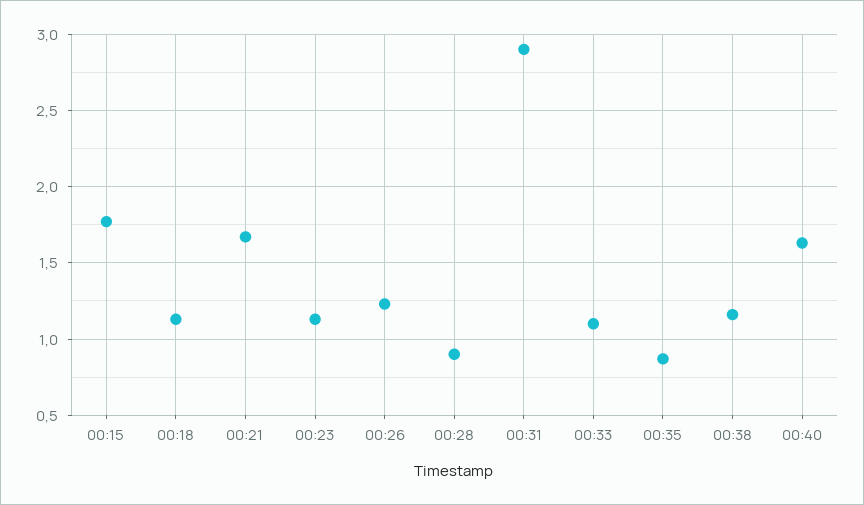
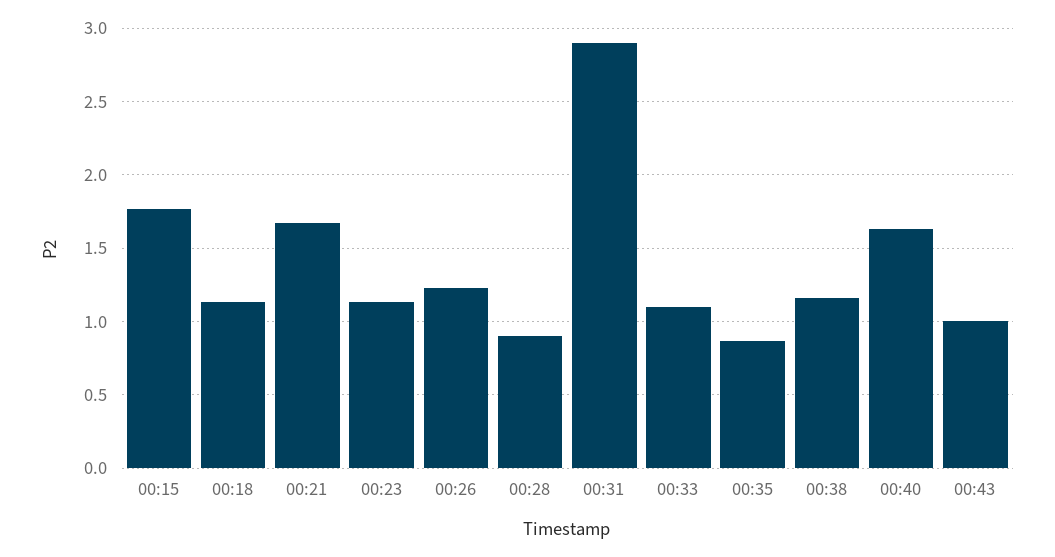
00:43: none -> 1

